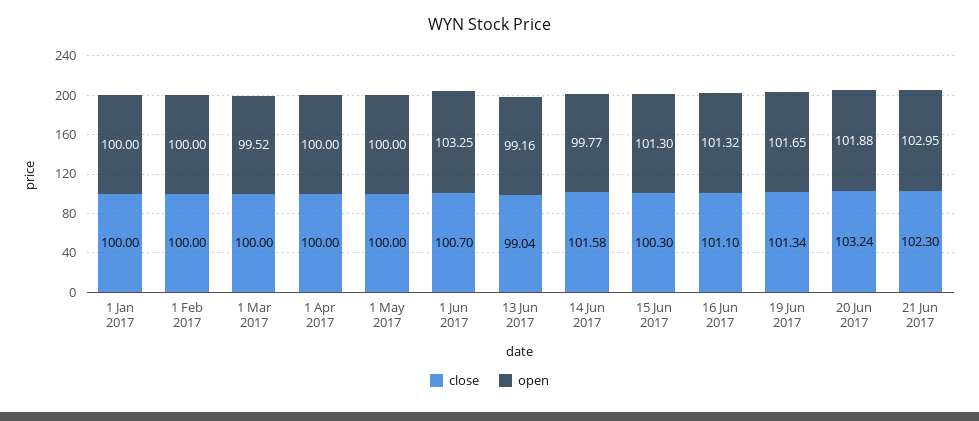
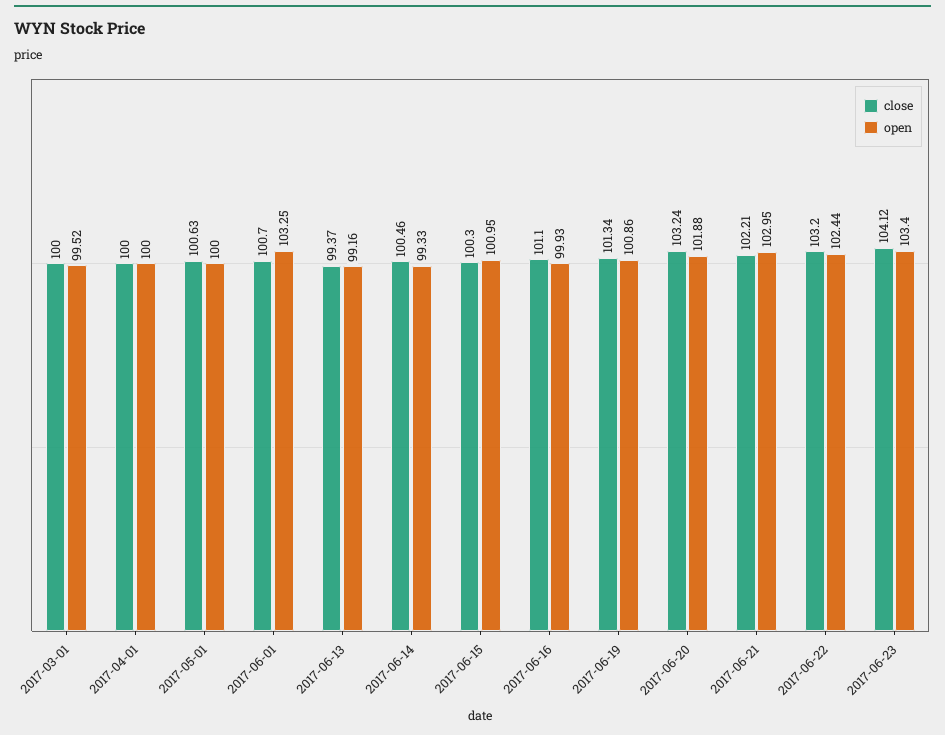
close, 1 Jan 2017: 100 -> none
open, 1 Jan 2017: 100 -> none
close, 1 Feb 2017: 100 -> none
open, 1 Feb 2017: 100 -> none
close, 1 May 2017: 100 -> 100.63
close, 13 Jun 2017: 99.04 -> 99.37
close, 14 Jun 2017: 101.58 -> 100.46
open, 14 Jun 2017: 99.77 -> 99.33
open, 15 Jun 2017: 101.3 -> 100.95
open, 16 Jun 2017: 101.32 -> 99.93
open, 19 Jun 2017: 101.65 -> 100.86
close, 21 Jun 2017: 102.3 -> 102.21
close, 2017-06-22: none -> 103.2
open, 2017-06-22: none -> 102.44
close, 2017-06-23: none -> 104.12
open, 2017-06-23: none -> 103.4

